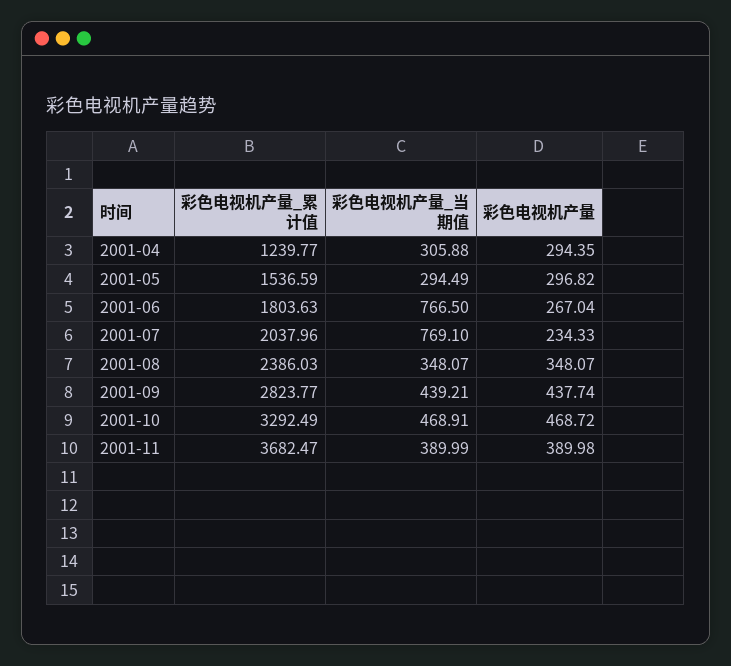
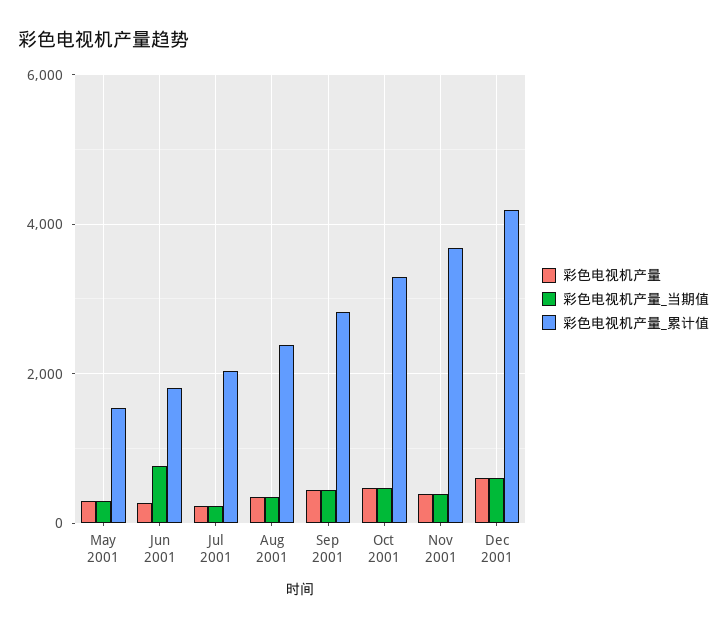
彩色电视机产量_累计值, 2001-04: 1239.77 -> none
彩色电视机产量_当期值, 2001-04: 305.88 -> none
彩色电视机产量, 2001-04: 294.35 -> none
彩色电视机产量_当期值, 2001-07: 769.1 -> 200
彩色电视机产量, Dec 2001: none -> 600
彩色电视机产量_当期值, Dec 2001: none -> 600
彩色电视机产量_累计值, Dec 2001: none -> 4200

